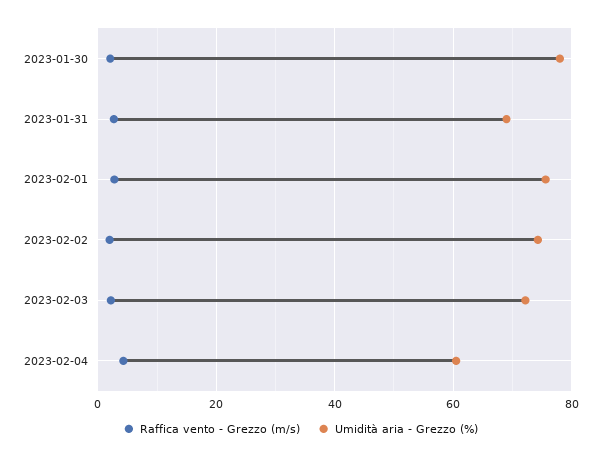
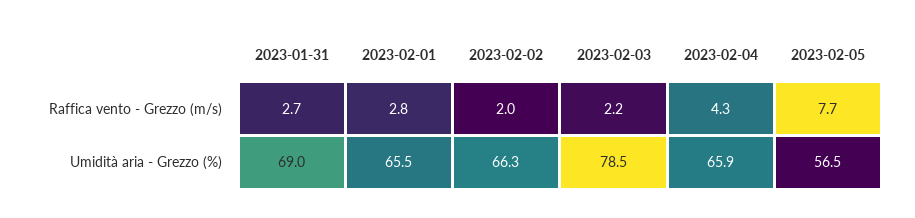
Raffica vento - Grezzo (m/s), 2023-01-30: 2 -> none
Umidità aria - Grezzo (%), 2023-01-30: 78 -> none
Umidità aria - Grezzo (%), 2023-02-01: 76 -> 65.5
Umidità aria - Grezzo (%), 2023-02-02: 74 -> 66.3
Umidità aria - Grezzo (%), 2023-02-03: 72 -> 78.5
Umidità aria - Grezzo (%), 2023-02-04: 60 -> 65.9
Raffica vento - Grezzo (m/s), 2023-02-05: none -> 7.7
Umidità aria - Grezzo (%), 2023-02-05: none -> 56.5

